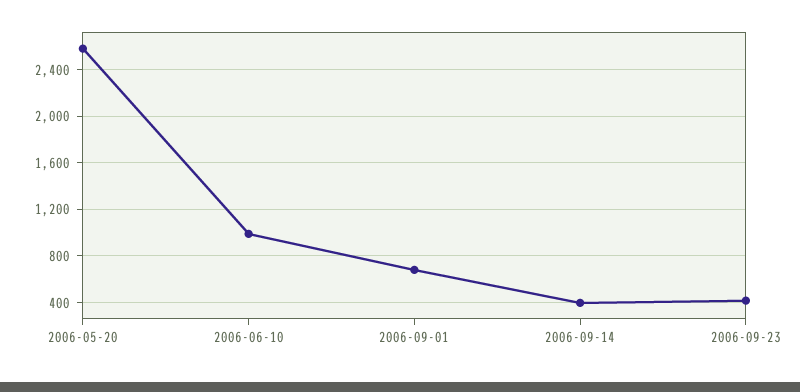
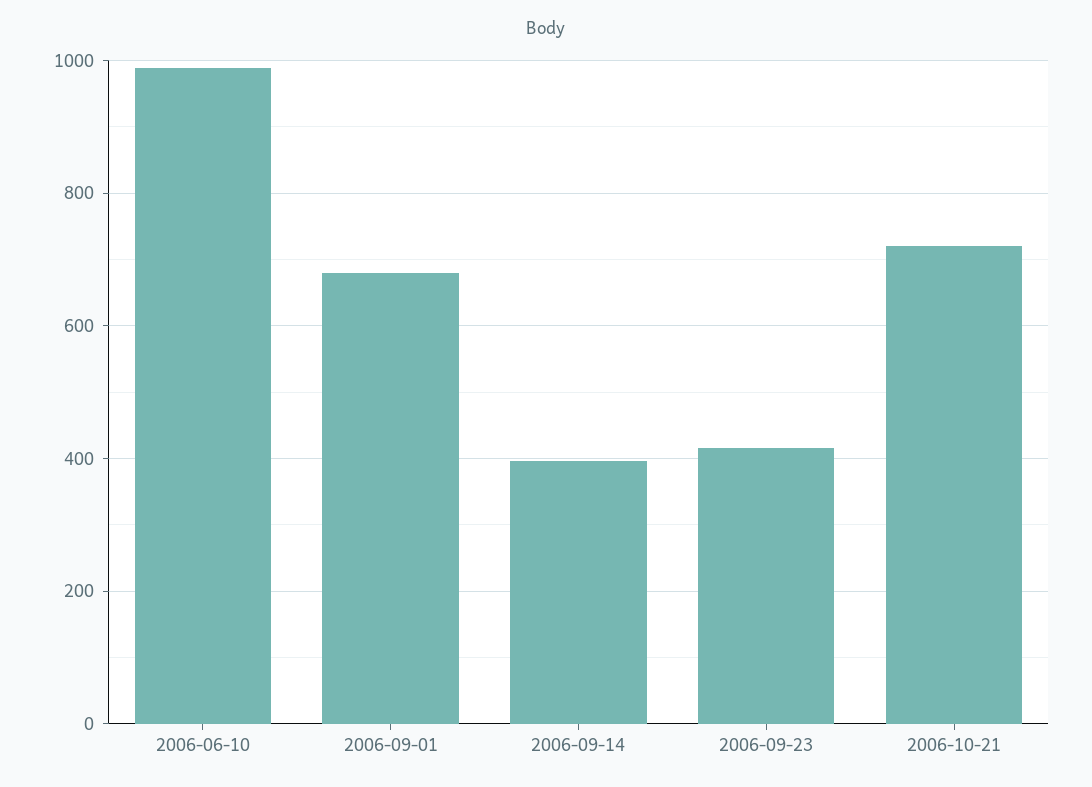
2006-05-20: 2600 -> none
2006-10-21: none -> 720

